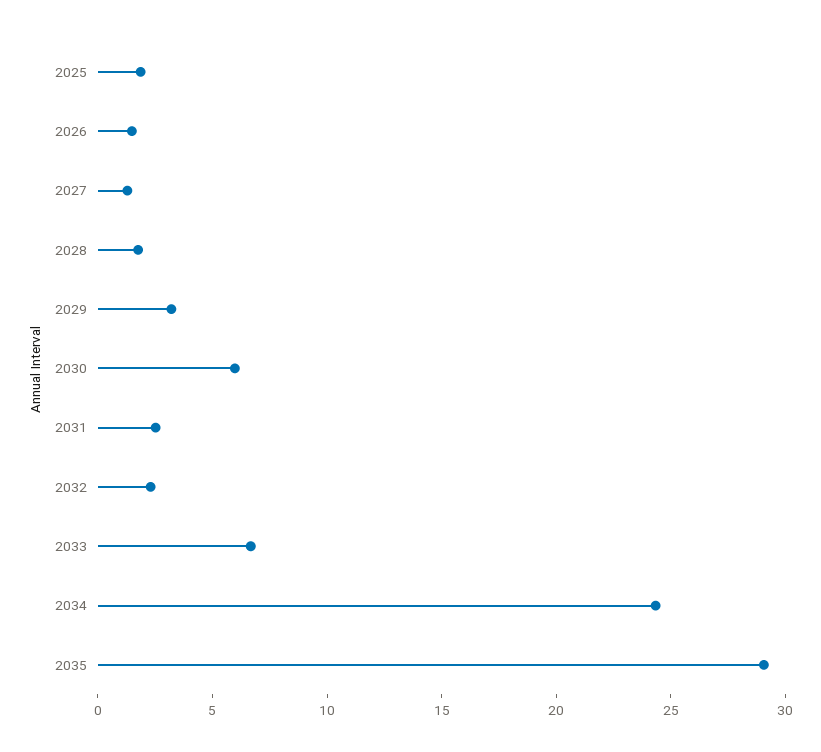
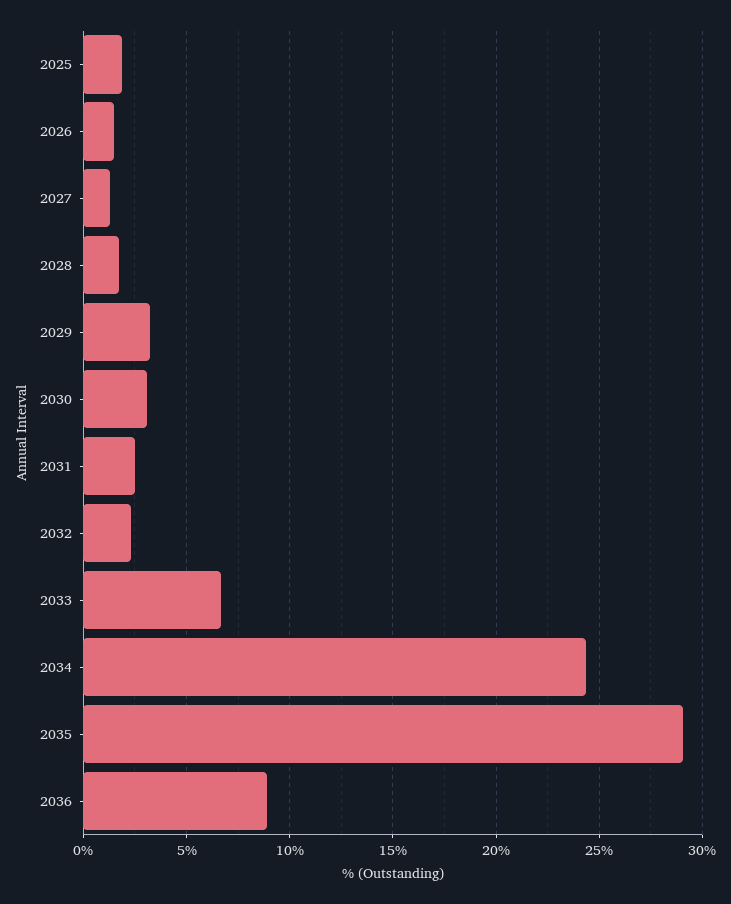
2030: 6 -> 3
2036: none -> 9

